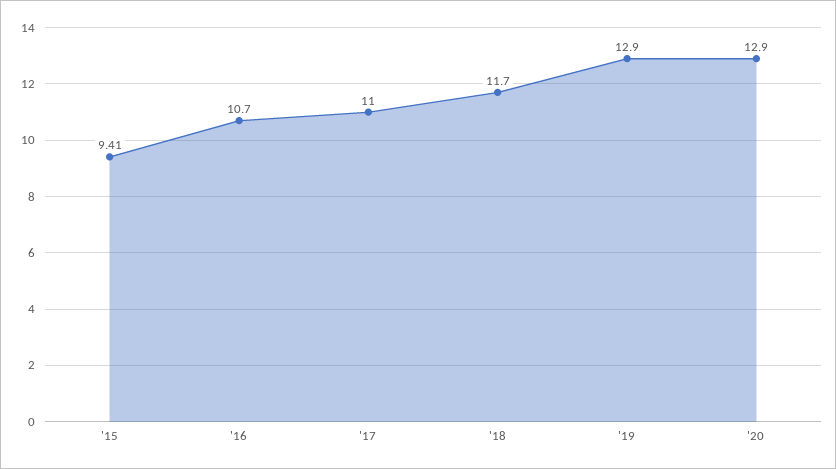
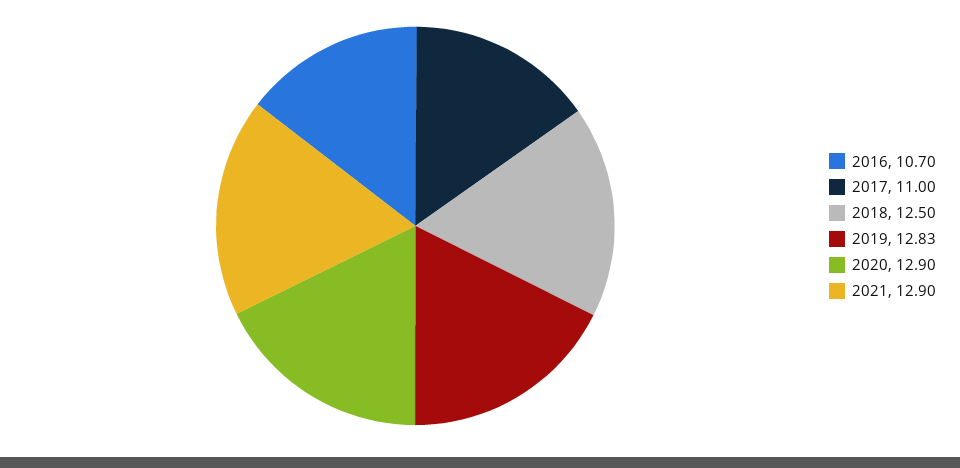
'15: 9.41 -> none
'18: 11.7 -> 12.5
'19: 12.9 -> 12.83
2021: none -> 12.9

